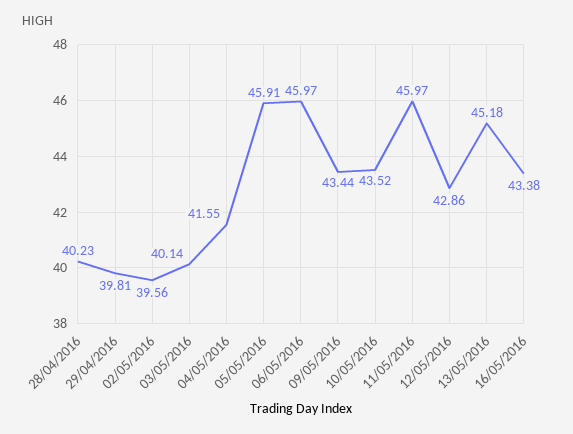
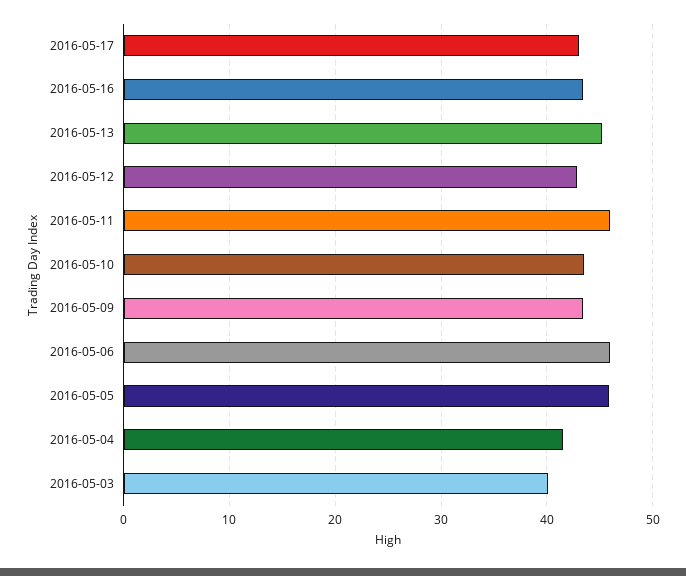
28/04/2016: 40.23 -> none
29/04/2016: 39.81 -> none
02/05/2016: 39.56 -> none
2016-05-17: none -> 43

